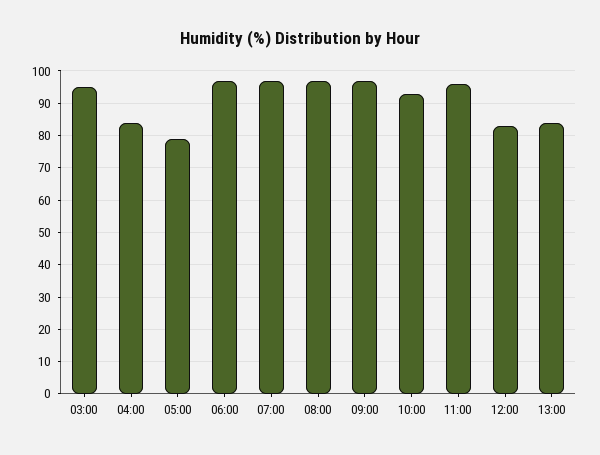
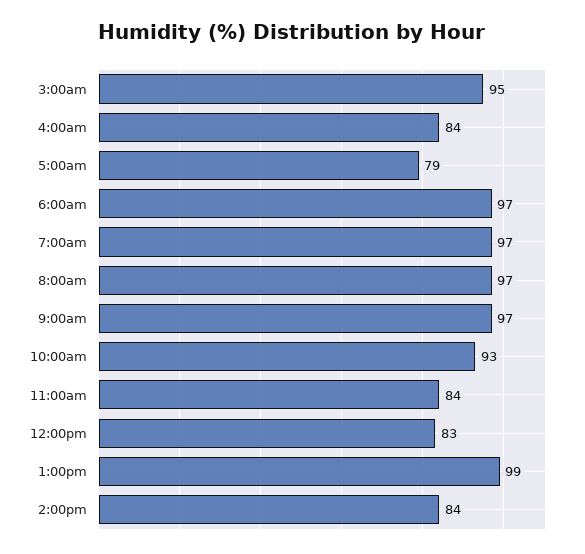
11:00: 95 -> 84
13:00: 85 -> 99
2:00pm: none -> 84

